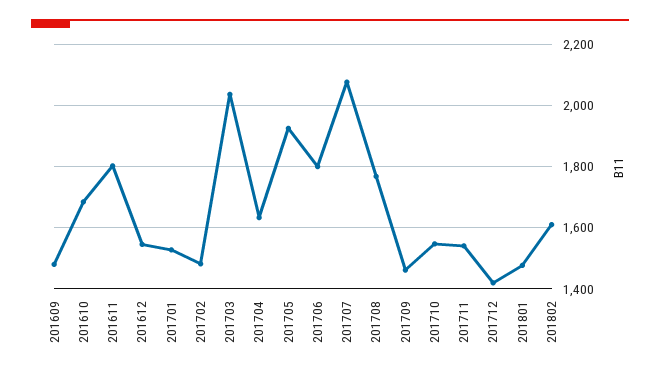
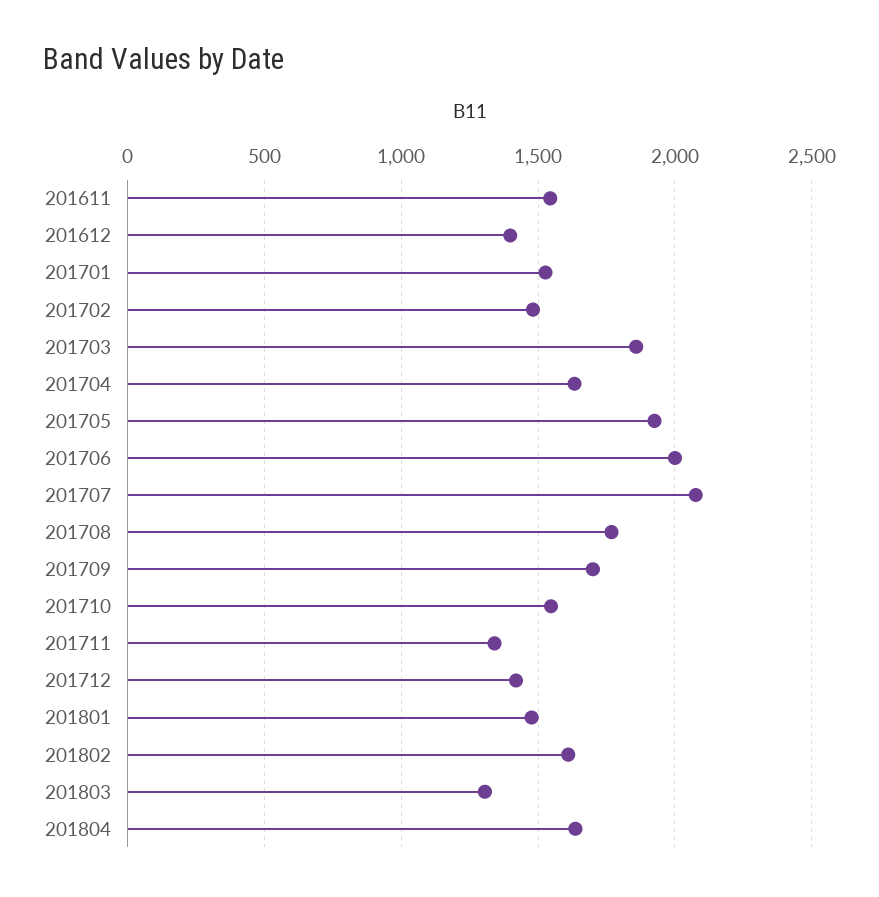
201609: 1480 -> none
201610: 1680 -> none
201611: 1800 -> 1550
201612: 1540 -> 1400
201703: 2040 -> 1850
201706: 1800 -> 2000
201709: 1460 -> 1700
201711: 1540 -> 1350
201803: none -> 1300
201804: none -> 1650

